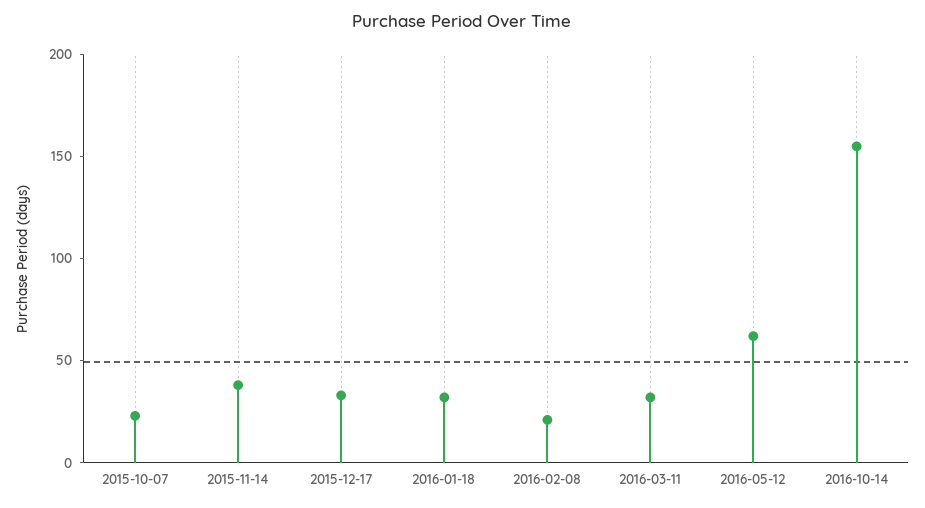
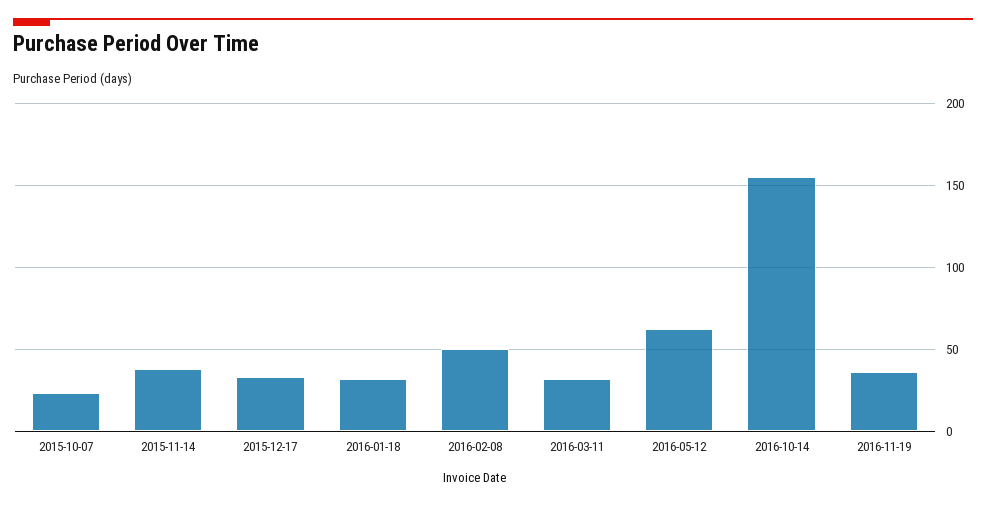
2016-02-08: 20 -> 50
2016-11-19: none -> 35

